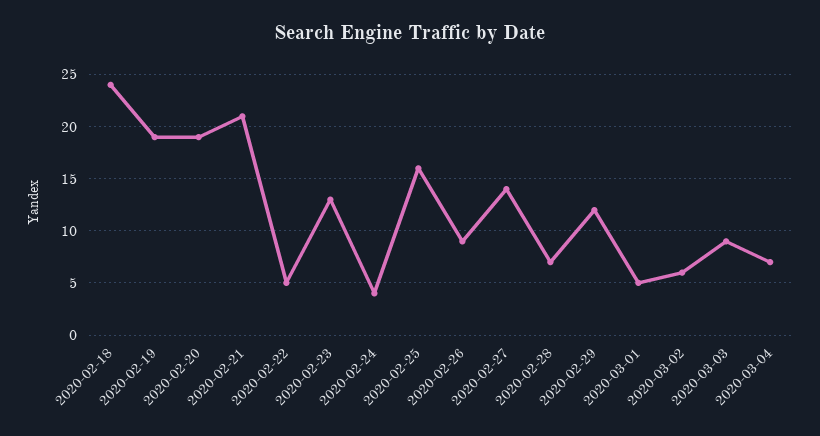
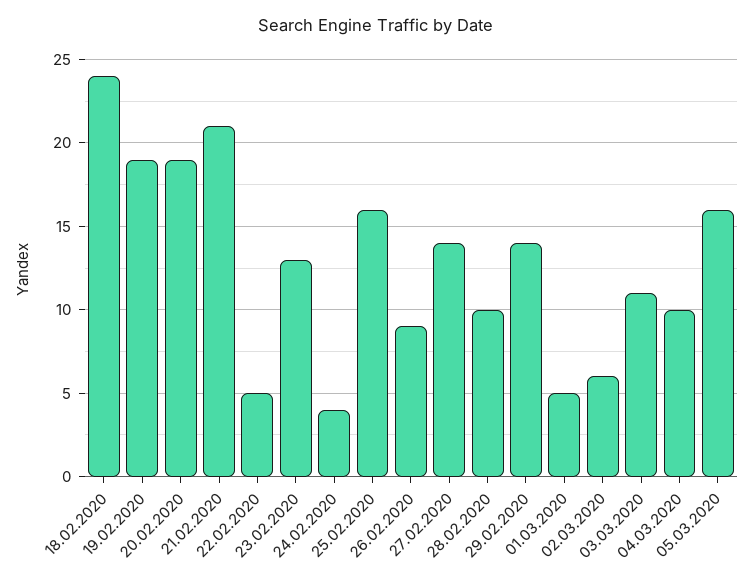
2020-02-28: 7 -> 10
2020-02-29: 12 -> 14
2020-03-03: 9 -> 11
2020-03-04: 7 -> 10
05.03.2020: none -> 16

